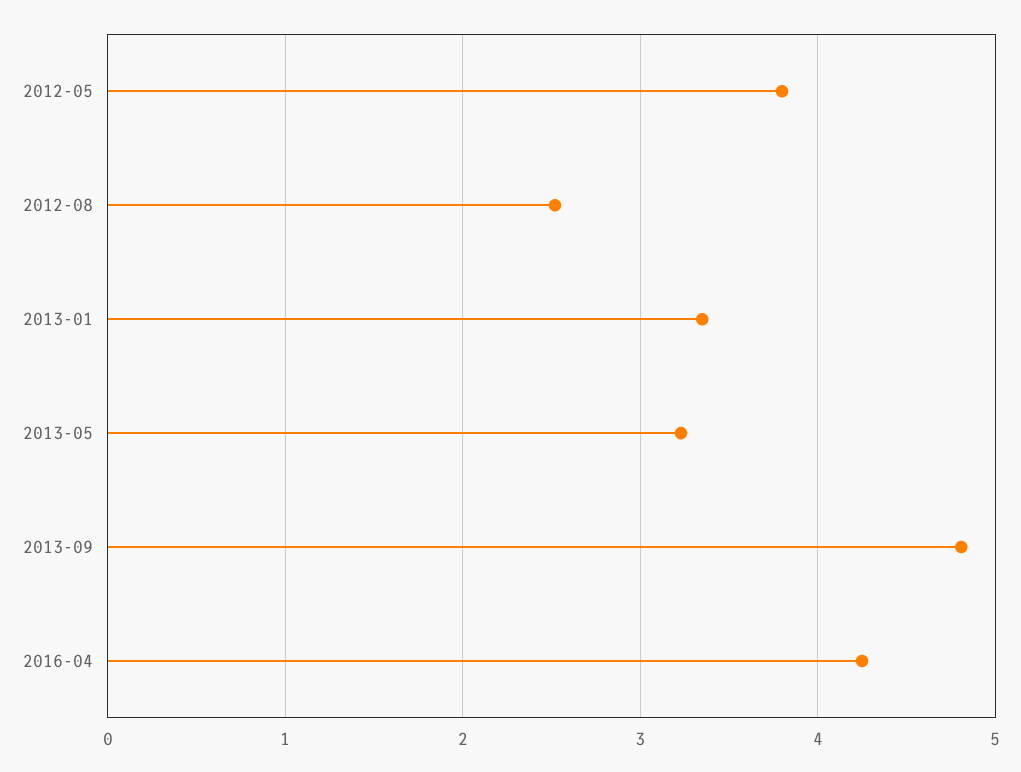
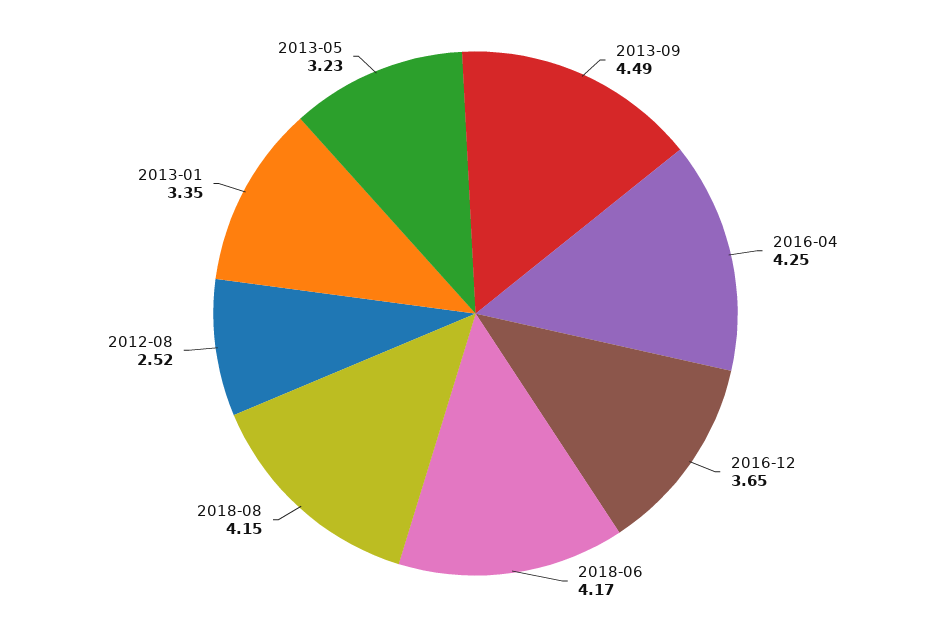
2012-05: 3.8 -> none
2013-09: 4.8 -> 4.49
2016-12: none -> 3.65
2018-06: none -> 4.17
2018-08: none -> 4.15

